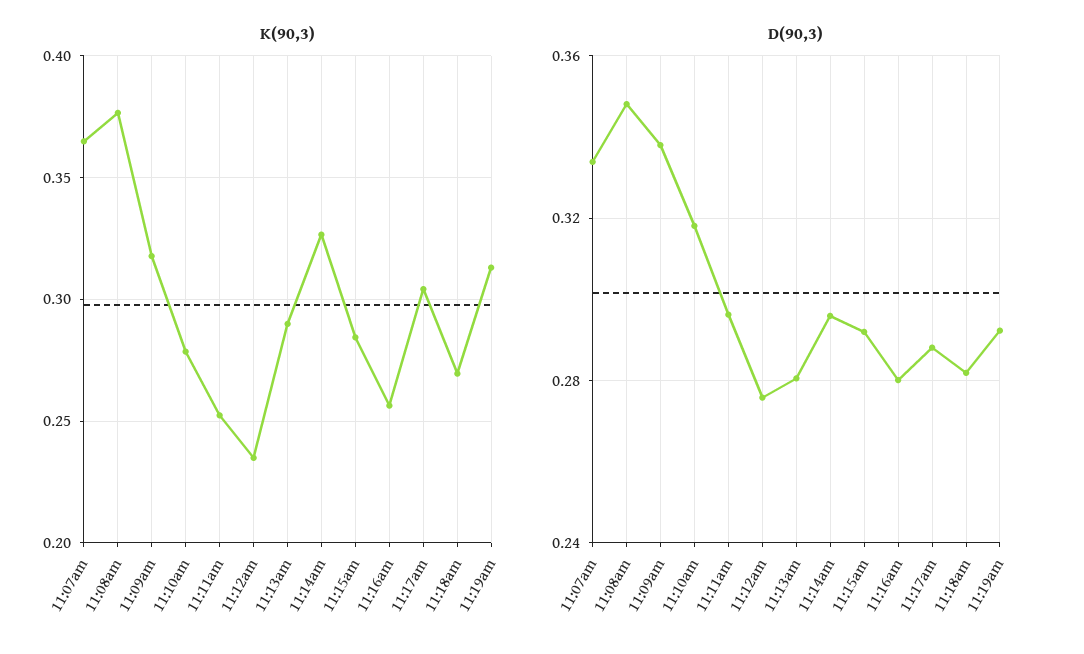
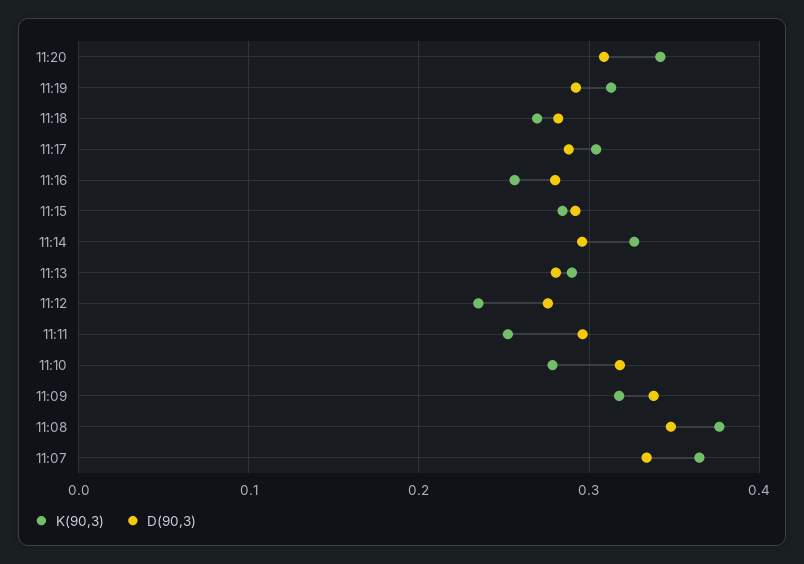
K(90,3), 11:20: none -> 0.34
D(90,3), 11:20: none -> 0.31

